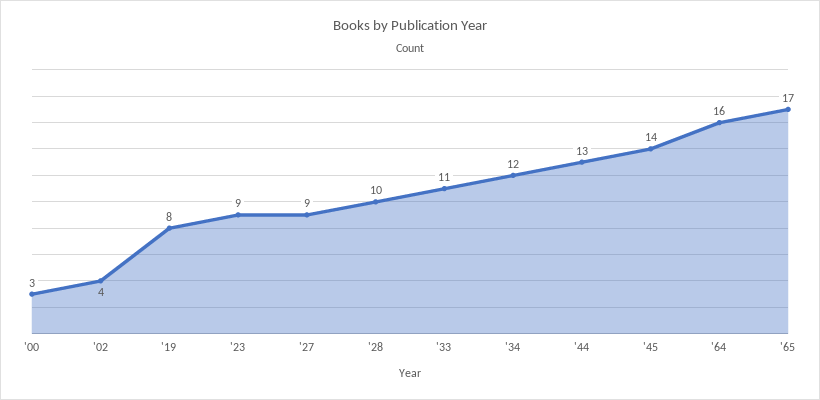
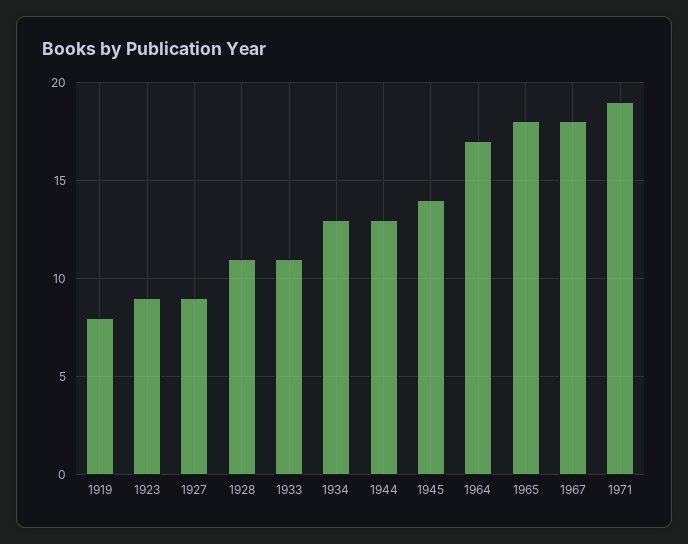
'00: 3 -> none
'02: 4 -> none
'28: 10 -> 11
'34: 12 -> 13
'64: 16 -> 17
'65: 17 -> 18
1967: none -> 18
1971: none -> 19

